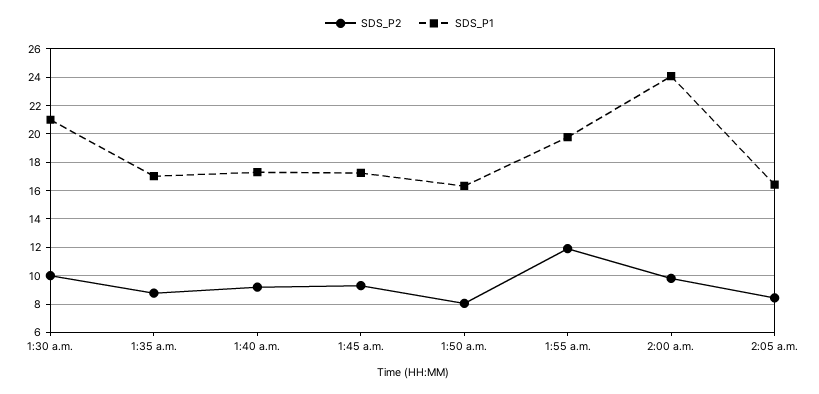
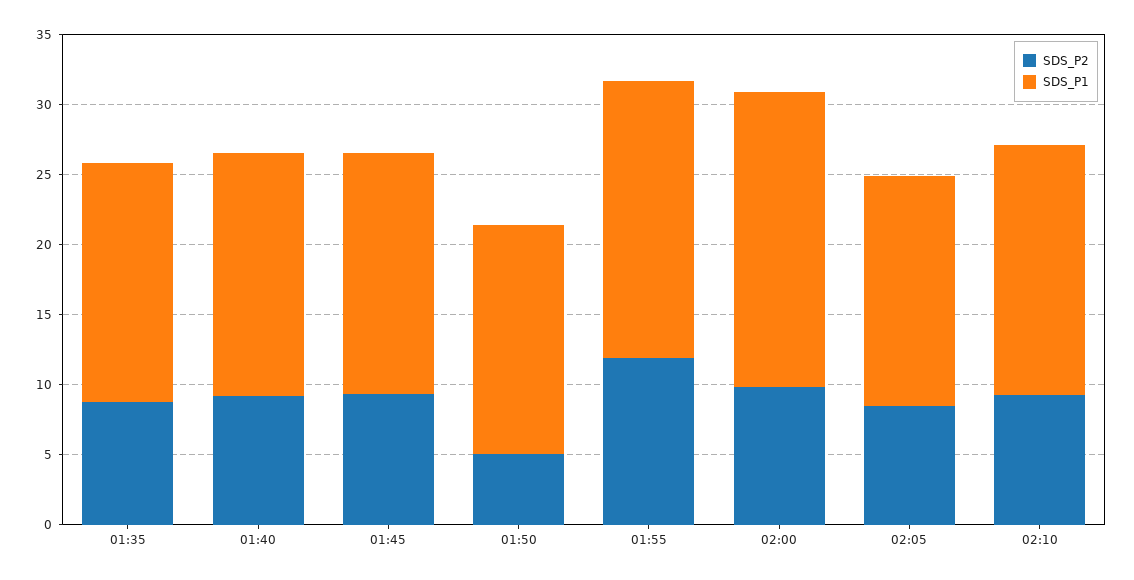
SDS_P2, 1:30 a.m.: 10 -> none
SDS_P1, 1:30 a.m.: 21 -> none
SDS_P2, 1:50 a.m.: 8 -> 5
SDS_P1, 2:00 a.m.: 24 -> 21
SDS_P2, 02:10: none -> 9
SDS_P1, 02:10: none -> 18

